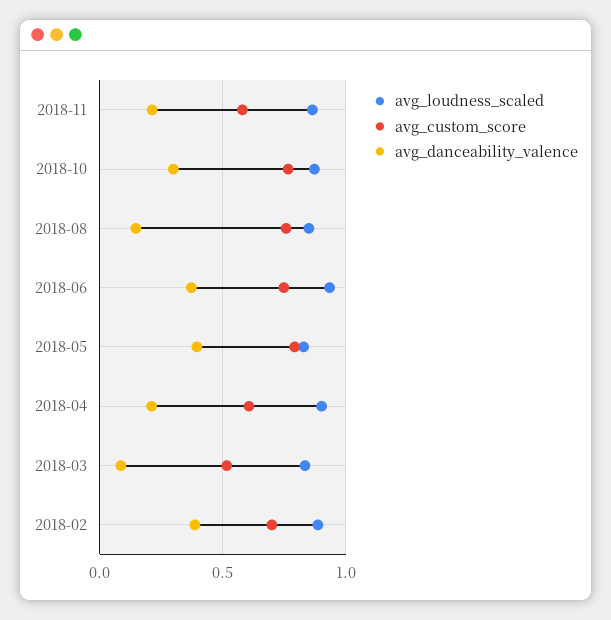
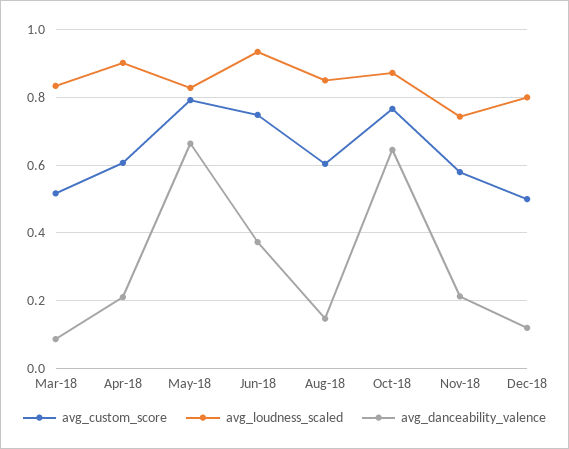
avg_loudness_scaled, 2018-11: 0.85 -> 0.74
avg_danceability_valence, 2018-10: 0.3 -> 0.64
avg_custom_score, 2018-08: 0.75 -> 0.6
avg_danceability_valence, 2018-05: 0.4 -> 0.66
avg_loudness_scaled, 2018-02: 0.9 -> none
avg_custom_score, 2018-02: 0.7 -> none
avg_danceability_valence, 2018-02: 0.4 -> none
avg_custom_score, Dec-18: none -> 0.5
avg_loudness_scaled, Dec-18: none -> 0.8
avg_danceability_valence, Dec-18: none -> 0.12

